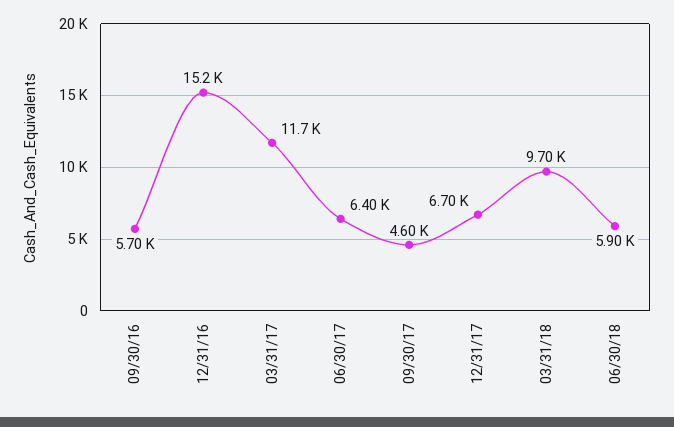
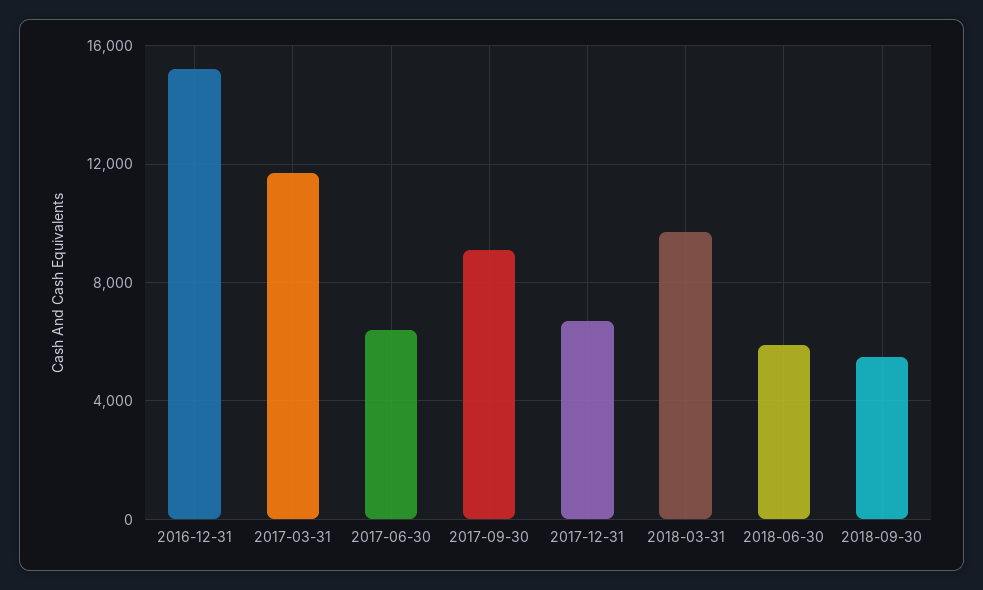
09/30/16: 5700 -> none
09/30/17: 4600 -> 9000
2018-09-30: none -> 5500

